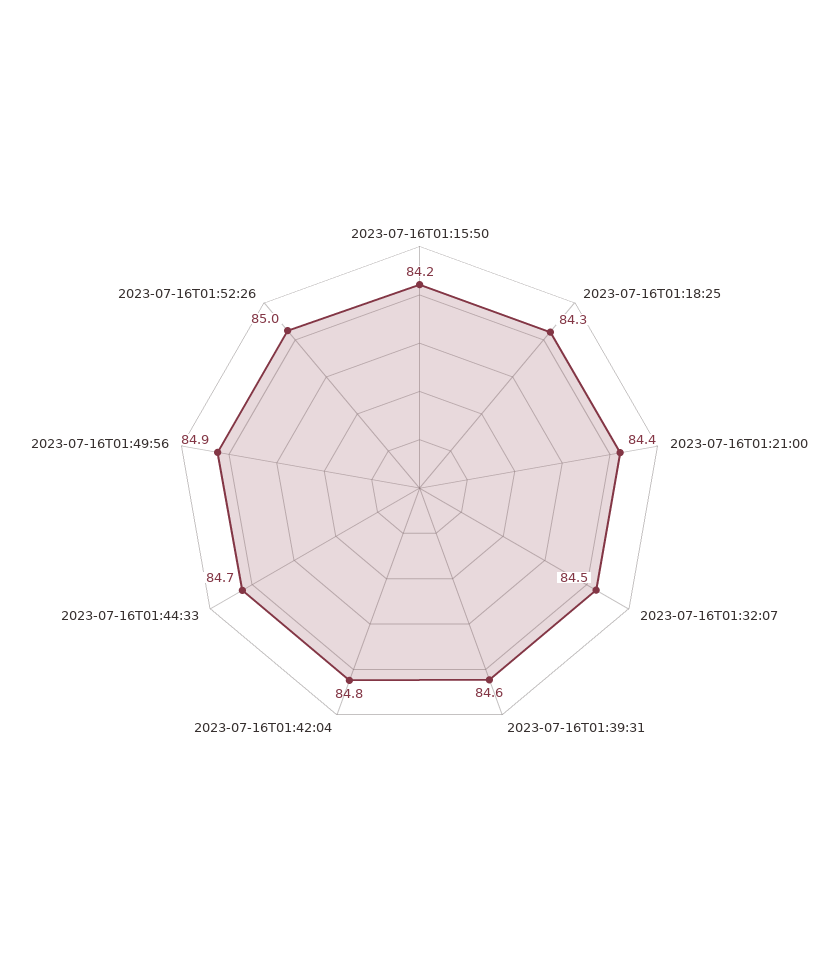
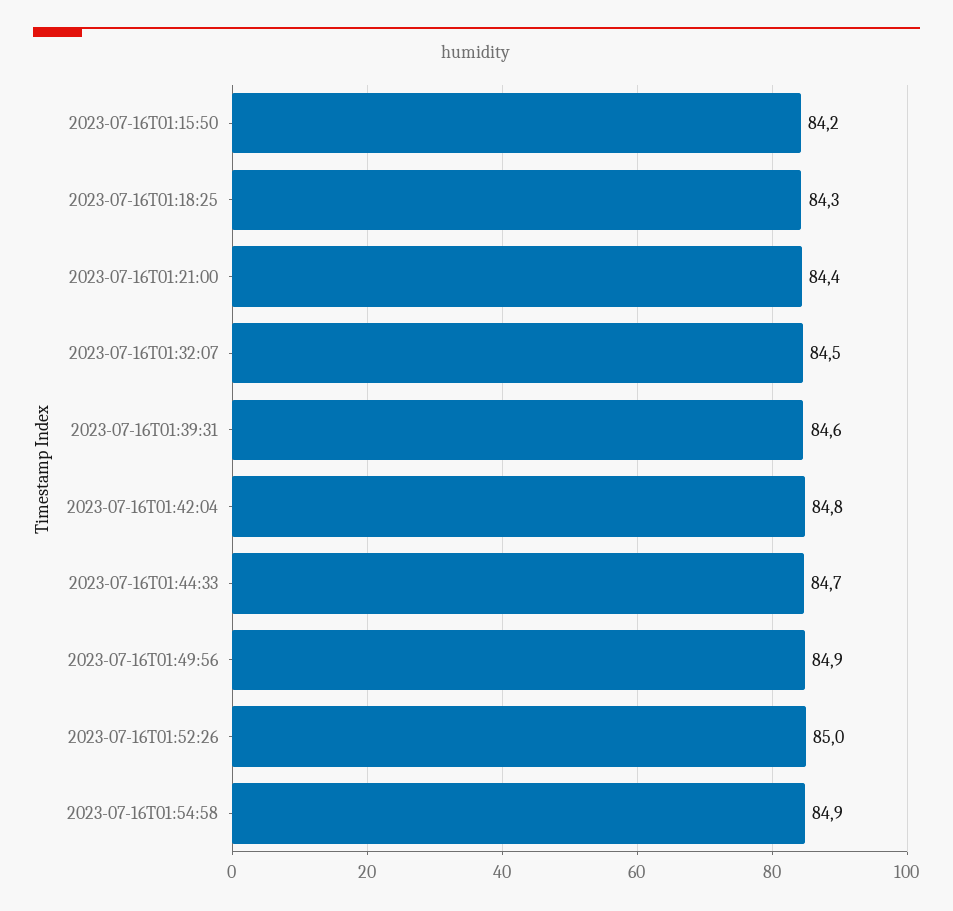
2023-07-16T01:54:58: none -> 84.9

